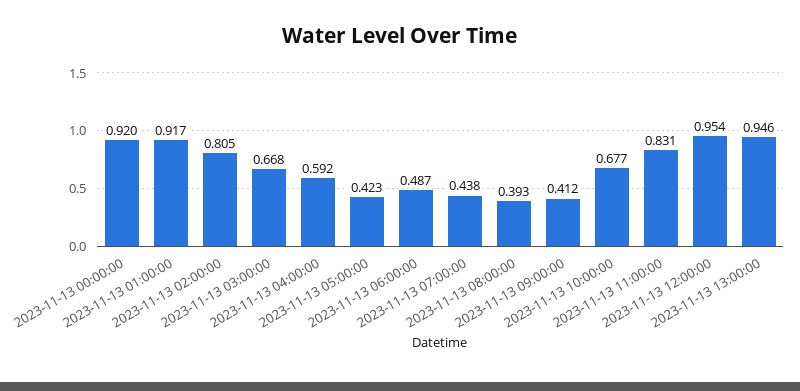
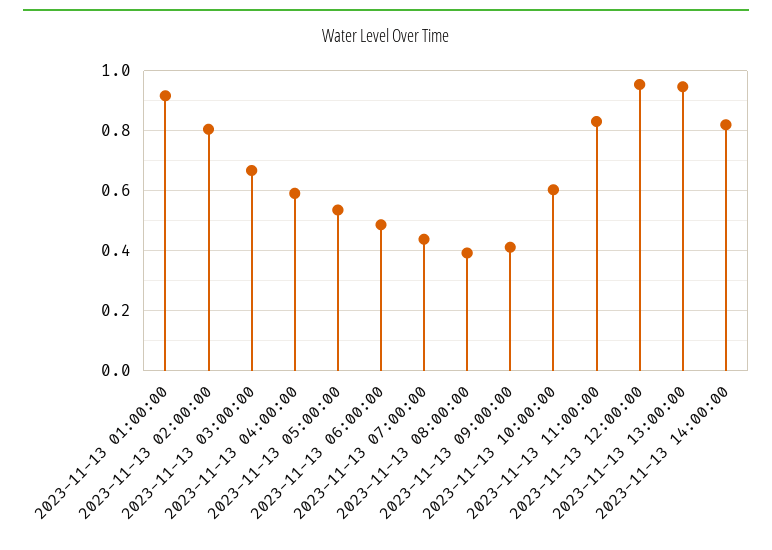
2023-11-13 00:00:00: 0.92 -> none
2023-11-13 05:00:00: 0.423 -> 0.54
2023-11-13 10:00:00: 0.677 -> 0.6
2023-11-13 14:00:00: none -> 0.82

